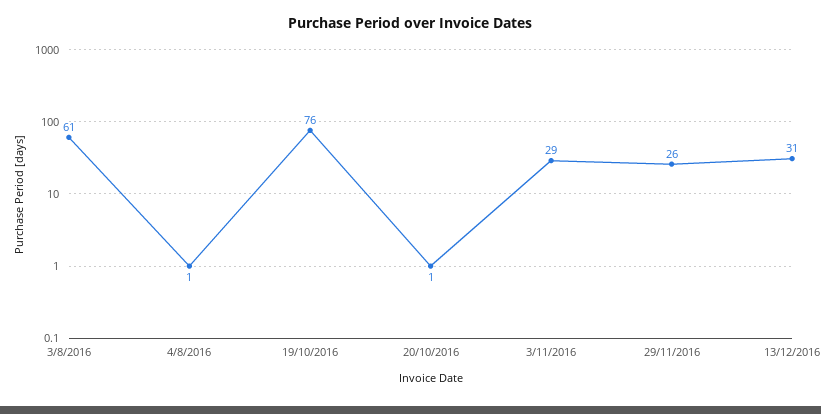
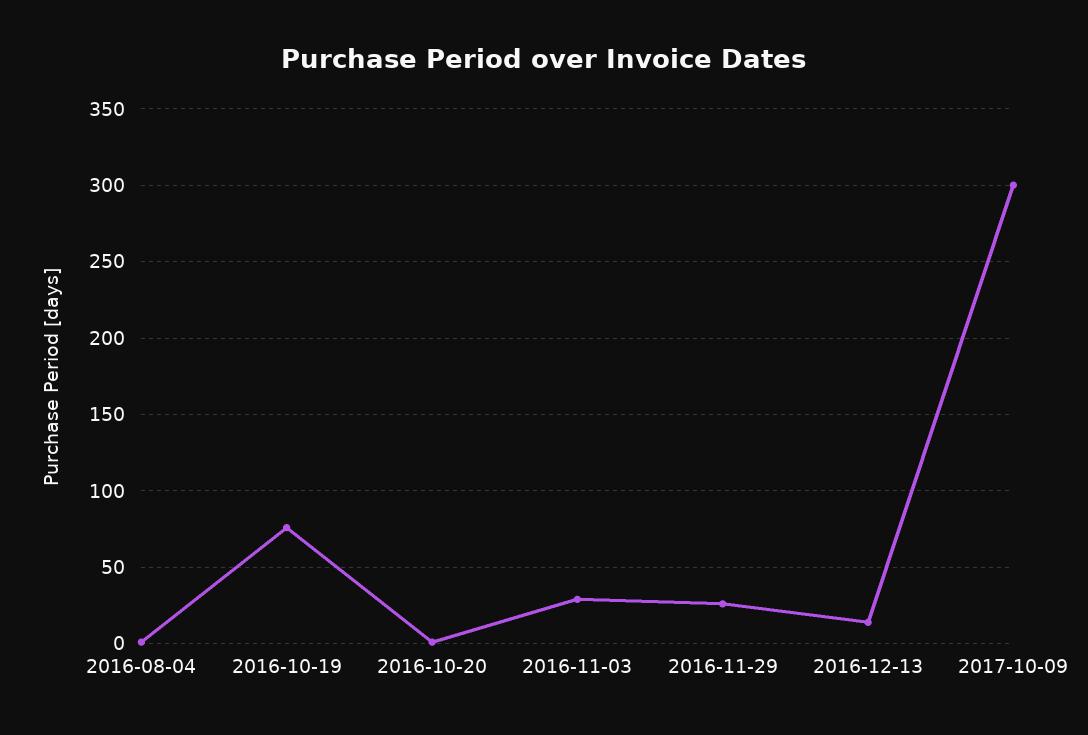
3/8/2016: 61 -> none
13/12/2016: 31 -> 15
2017-10-09: none -> 300

